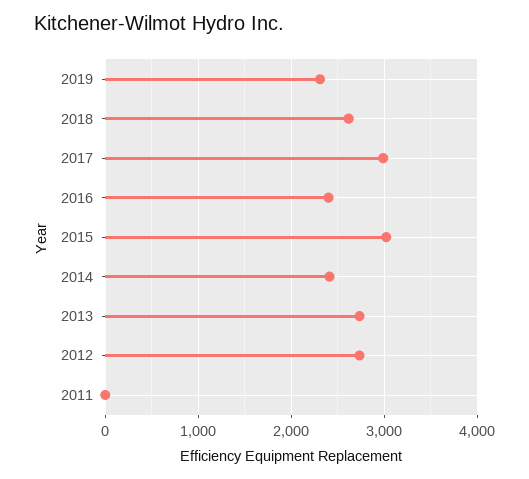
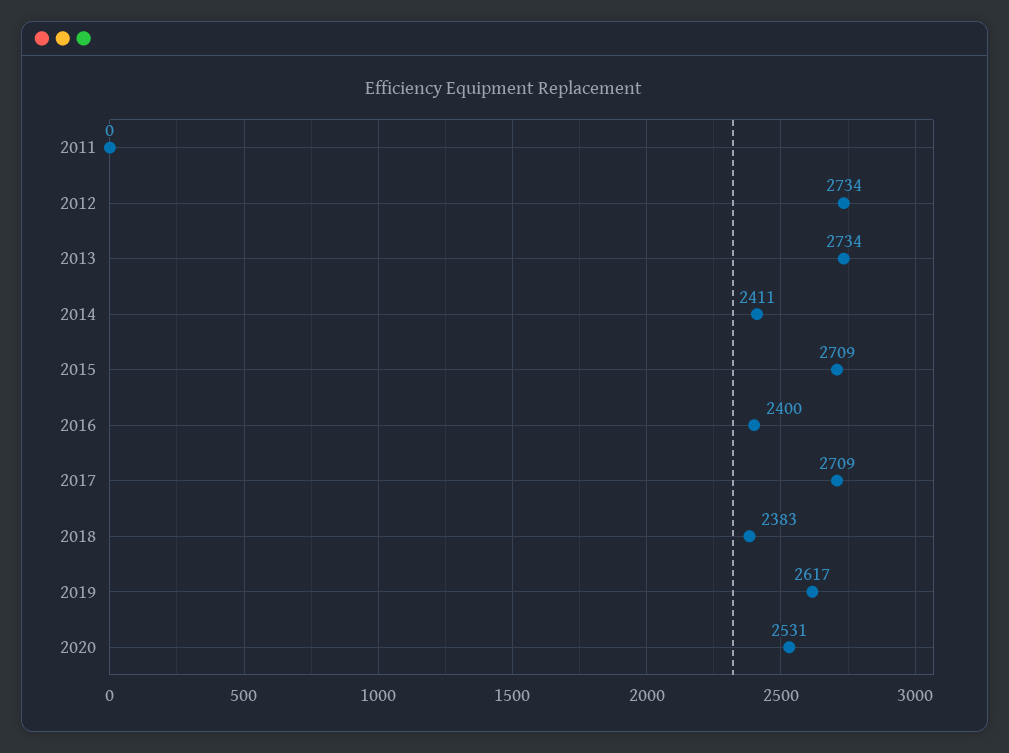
2019: 2300 -> 2617
2018: 2600 -> 2383
2017: 3000 -> 2709
2015: 3000 -> 2709
2020: none -> 2531

